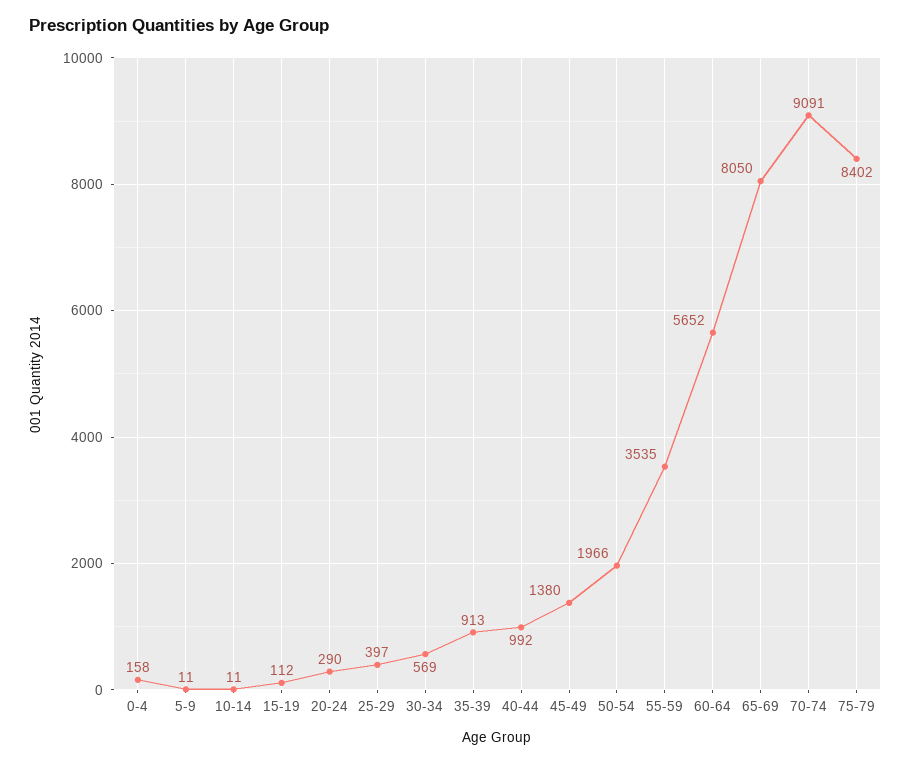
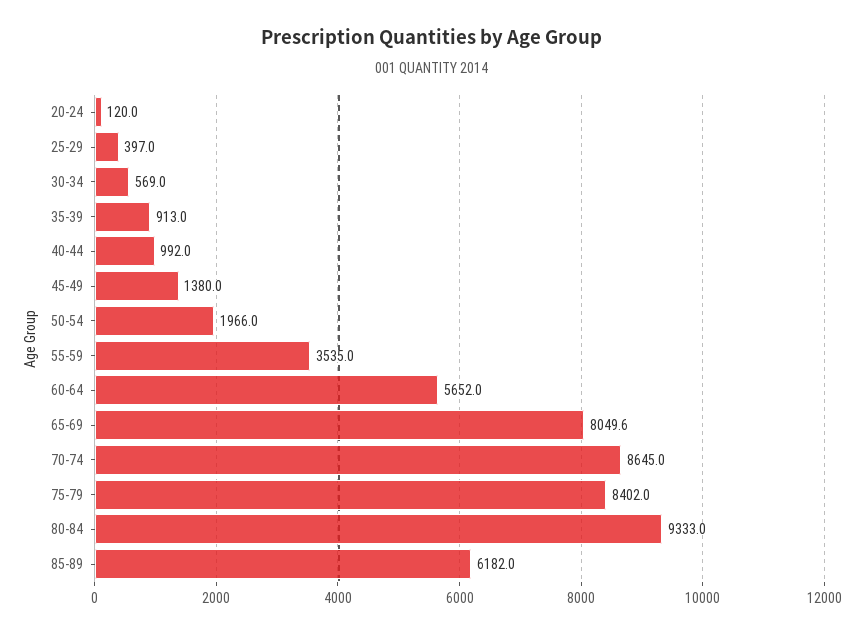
0-4: 158 -> none
5-9: 11 -> none
10-14: 11 -> none
15-19: 112 -> none
20-24: 290 -> 120
70-74: 9091 -> 8645
80-84: none -> 9333
85-89: none -> 6182

